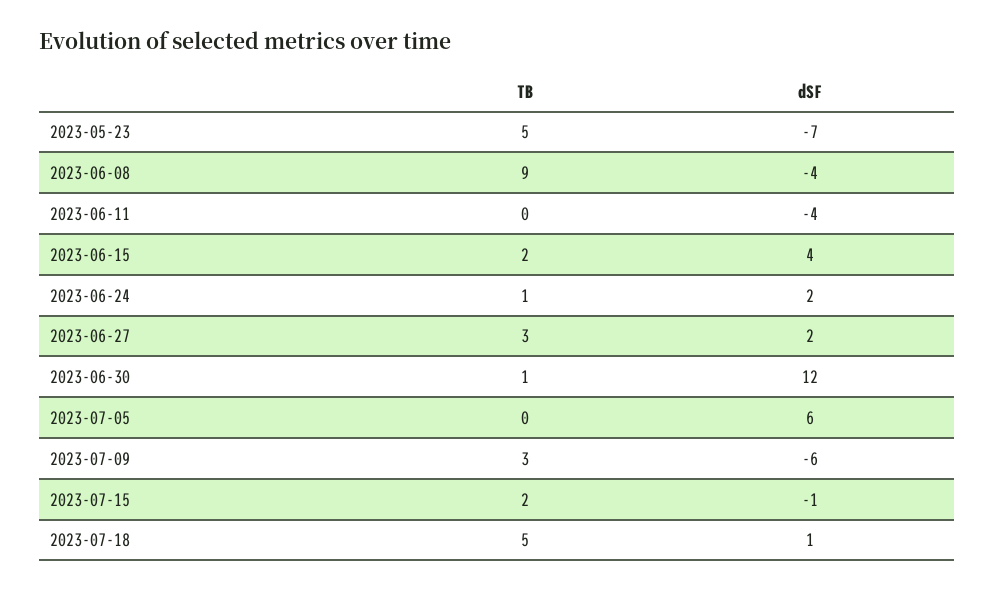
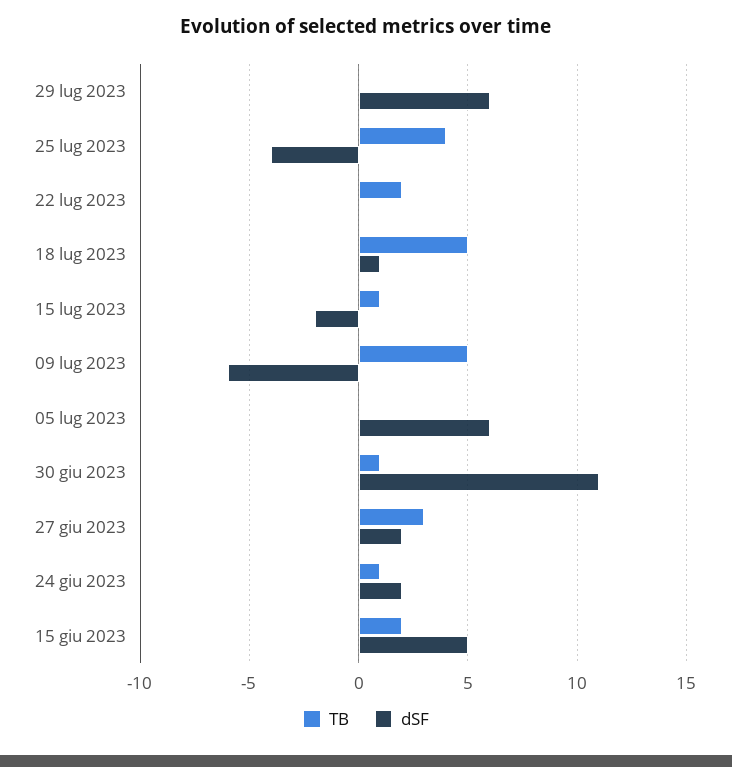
TB, 2023-05-23: 5 -> none
dSF, 2023-05-23: -7 -> none
TB, 2023-06-08: 9 -> none
dSF, 2023-06-08: -4 -> none
TB, 2023-06-11: 0 -> none
dSF, 2023-06-11: -4 -> none
dSF, 2023-06-15: 4 -> 5
dSF, 2023-06-30: 12 -> 11
TB, 2023-07-09: 3 -> 5
TB, 2023-07-15: 2 -> 1
dSF, 2023-07-15: -1 -> -2
TB, 29 lug 2023: none -> 0
dSF, 29 lug 2023: none -> 6
TB, 25 lug 2023: none -> 4
dSF, 25 lug 2023: none -> -4
TB, 22 lug 2023: none -> 2
dSF, 22 lug 2023: none -> 0

